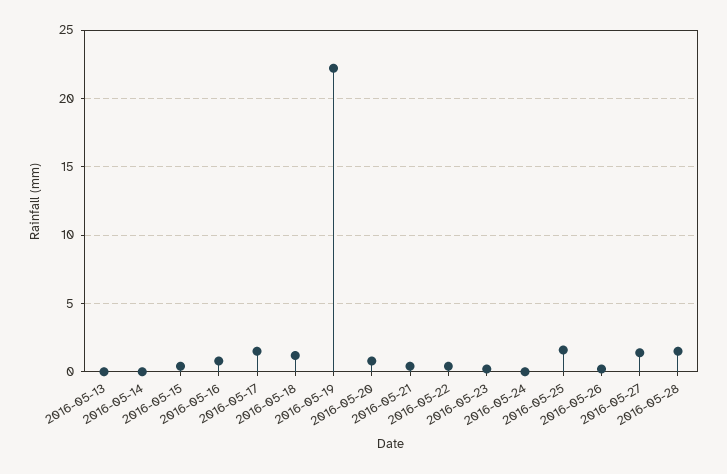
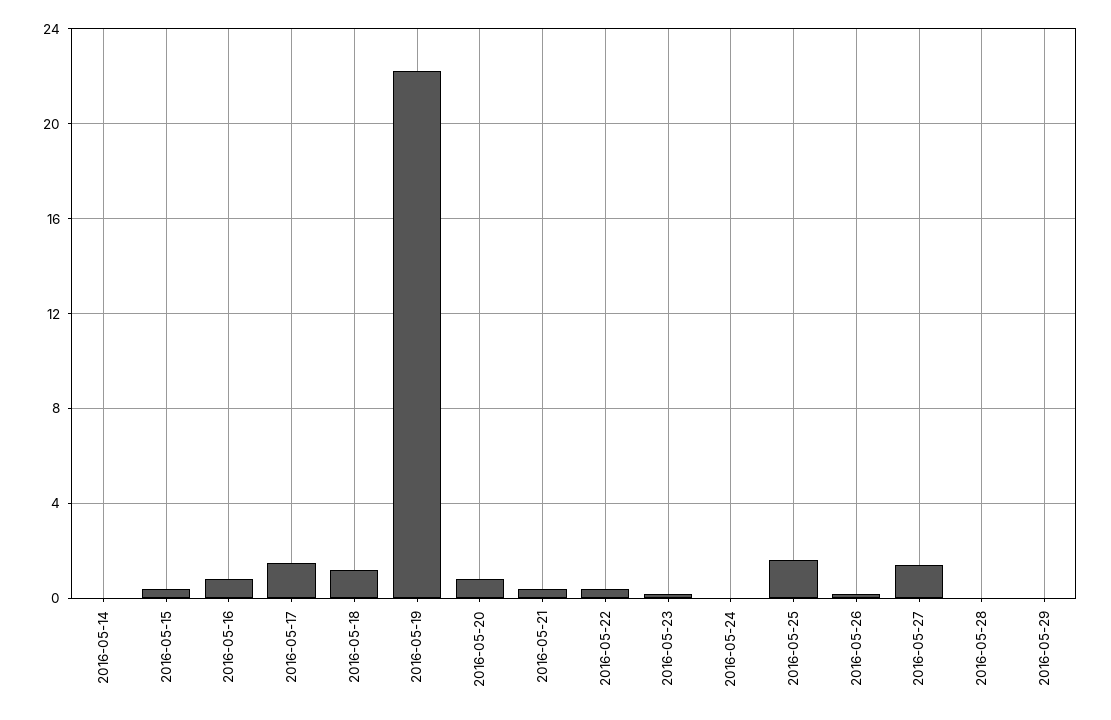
2016-05-13: 0 -> none
2016-05-28: 1.5 -> 0
2016-05-29: none -> 0

